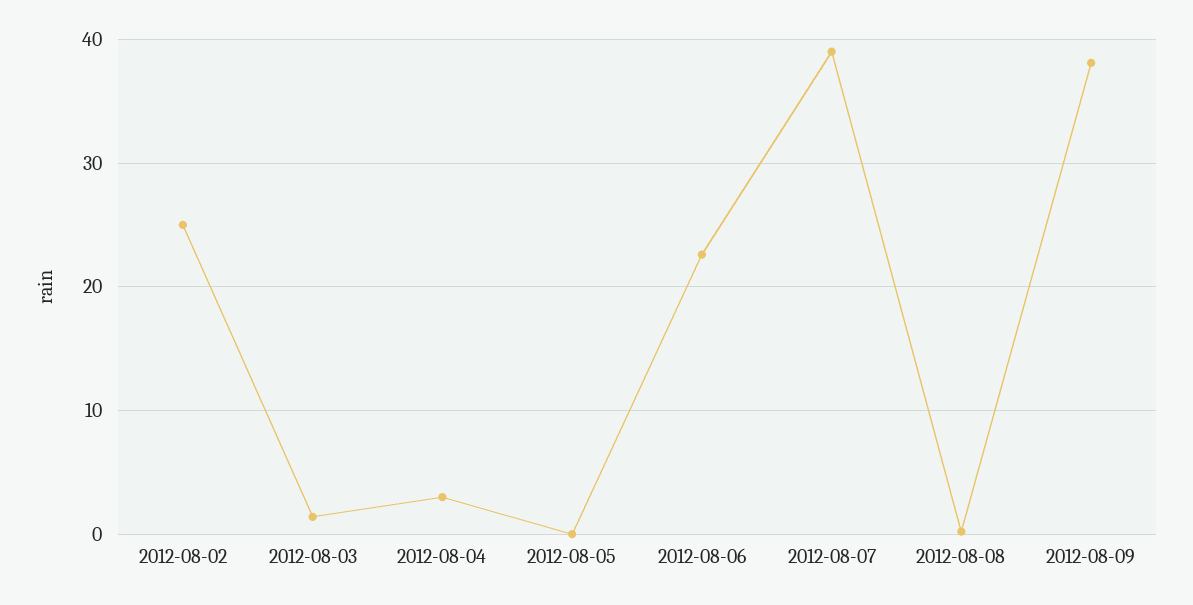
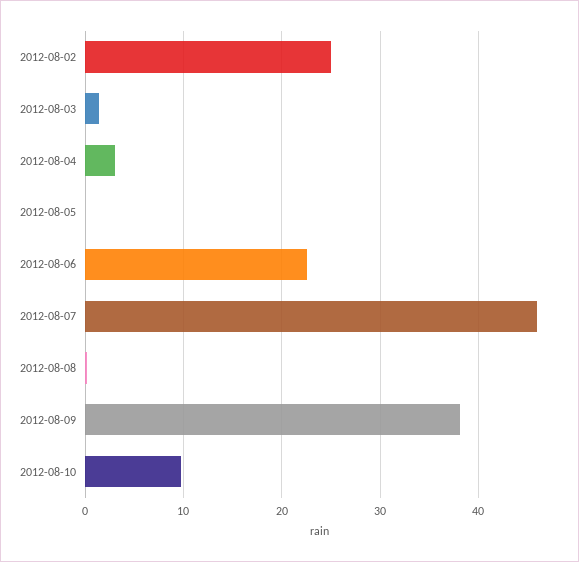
2012-08-07: 39 -> 46
2012-08-10: none -> 10

